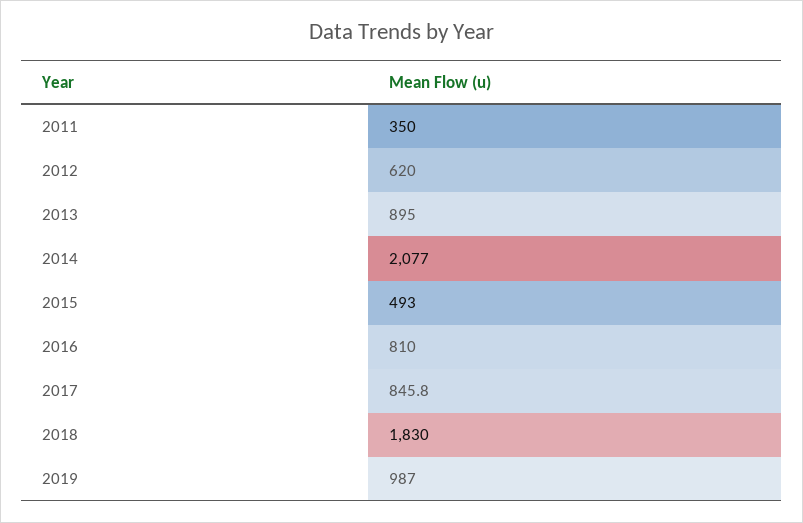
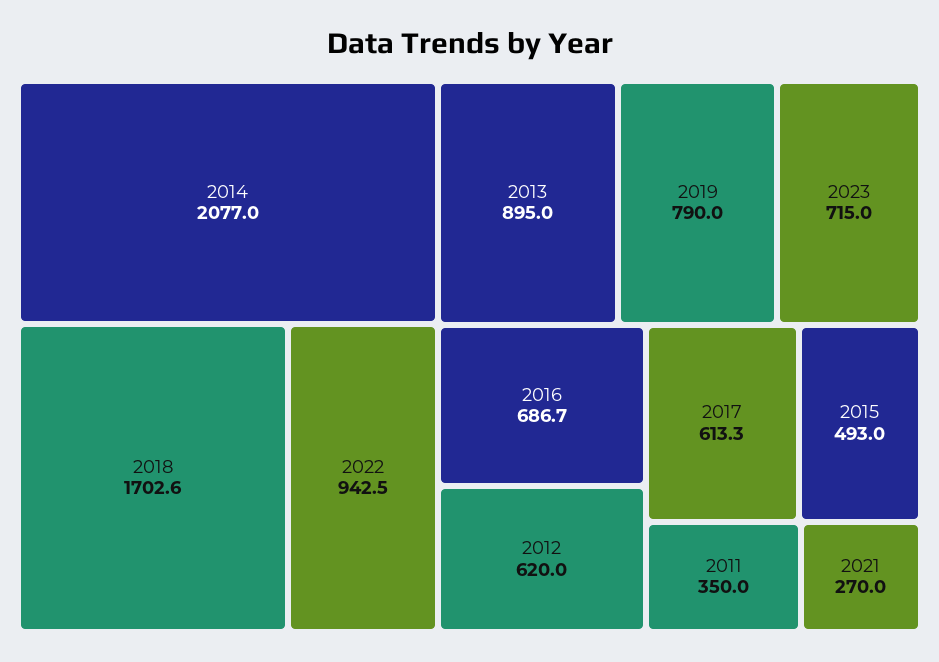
2016: 810 -> 686.7
2017: 845.8 -> 613.3
2018: 1830 -> 1702.6
2019: 987 -> 790
2022: none -> 942.5
2023: none -> 715
2021: none -> 270

